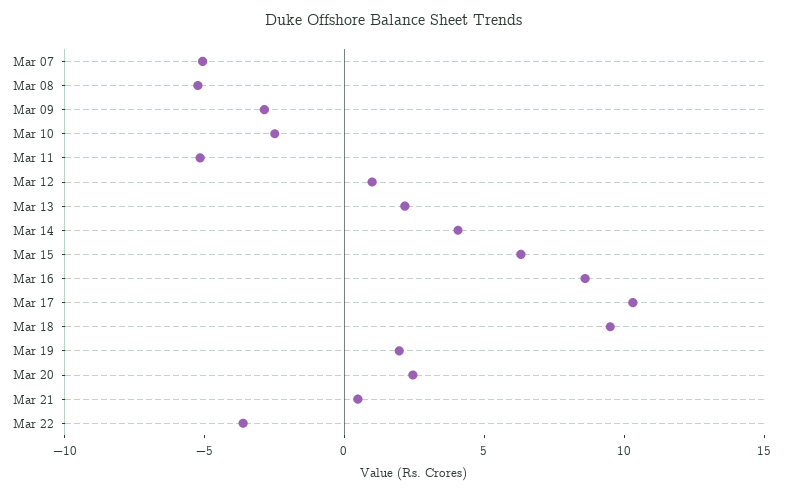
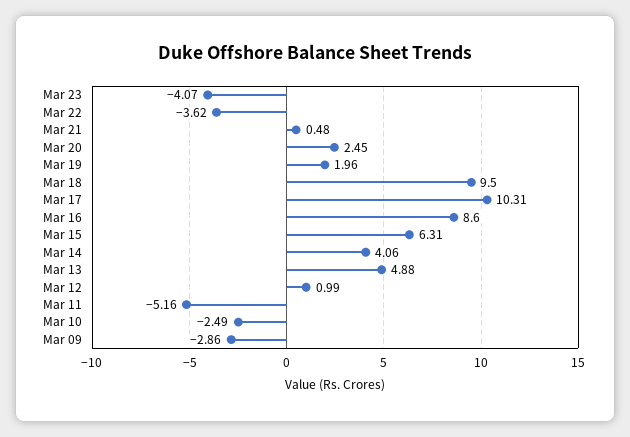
Mar 07: -5 -> none
Mar 08: -5 -> none
Mar 13: 2 -> 4.88
Mar 23: none -> -4.07

